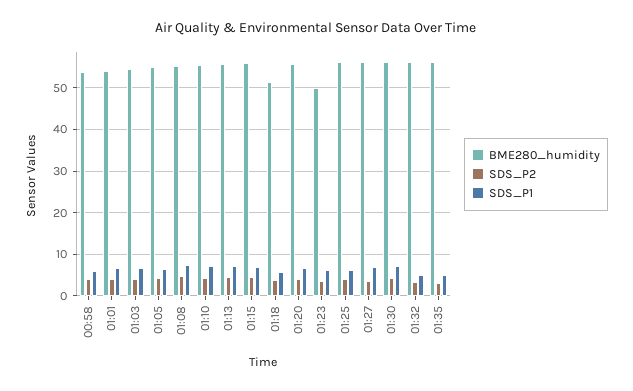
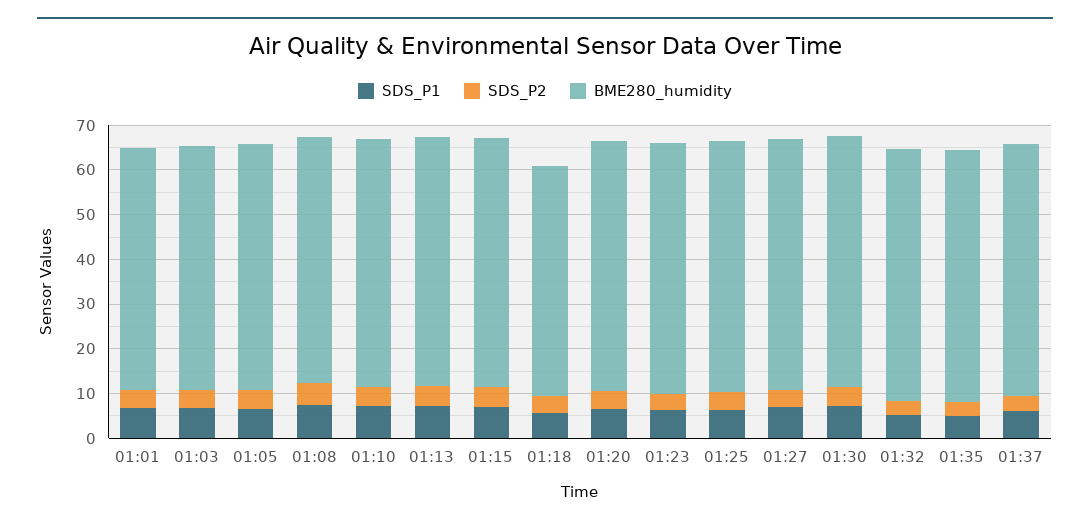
BME280_humidity, 00:58: 54 -> none
SDS_P2, 00:58: 4 -> none
SDS_P1, 00:58: 6 -> none
BME280_humidity, 01:23: 50 -> 56
SDS_P1, 01:37: none -> 6
SDS_P2, 01:37: none -> 4
BME280_humidity, 01:37: none -> 56

